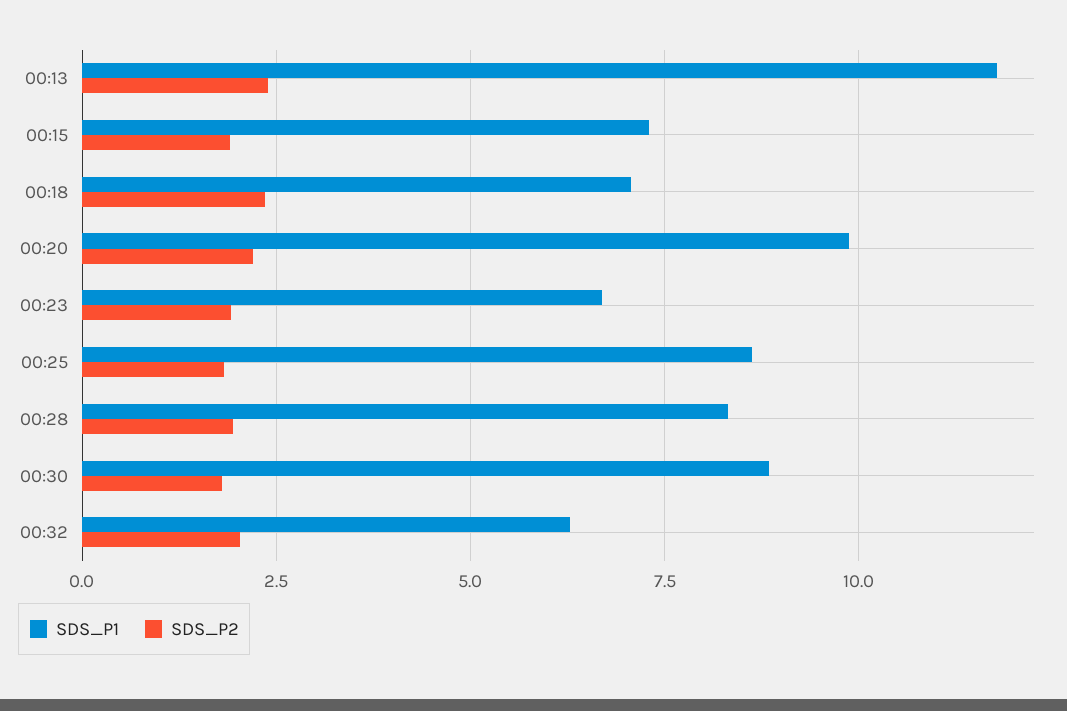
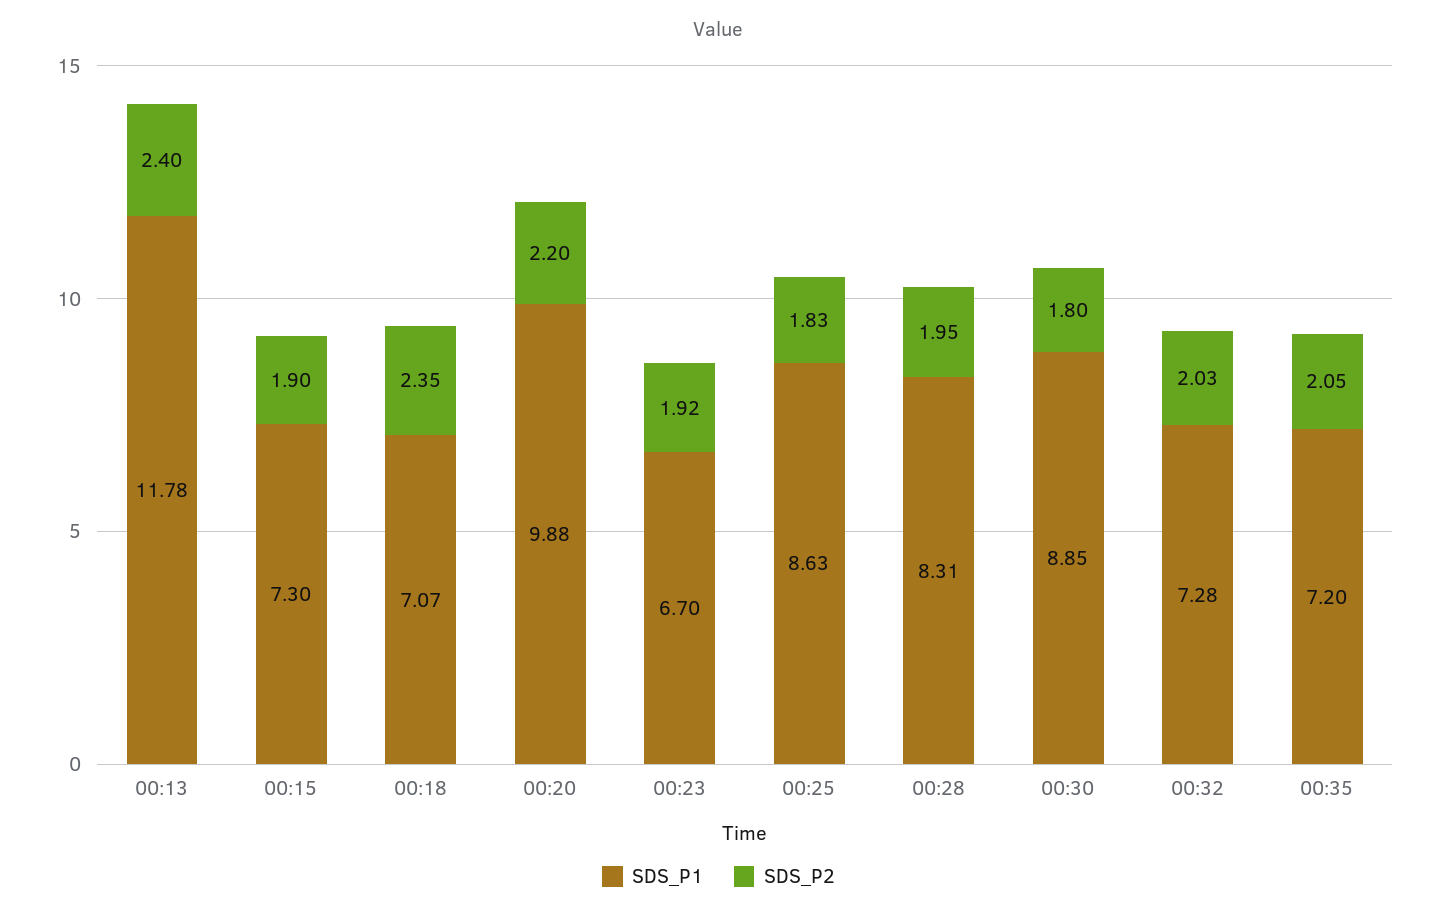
SDS_P1, 00:32: 6.25 -> 7.28
SDS_P1, 00:35: none -> 7.2
SDS_P2, 00:35: none -> 2.05

